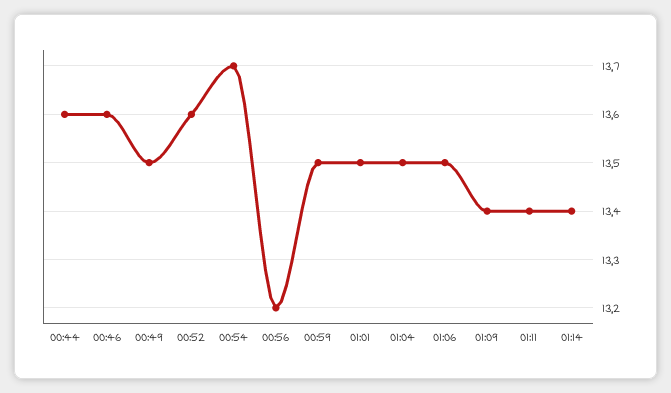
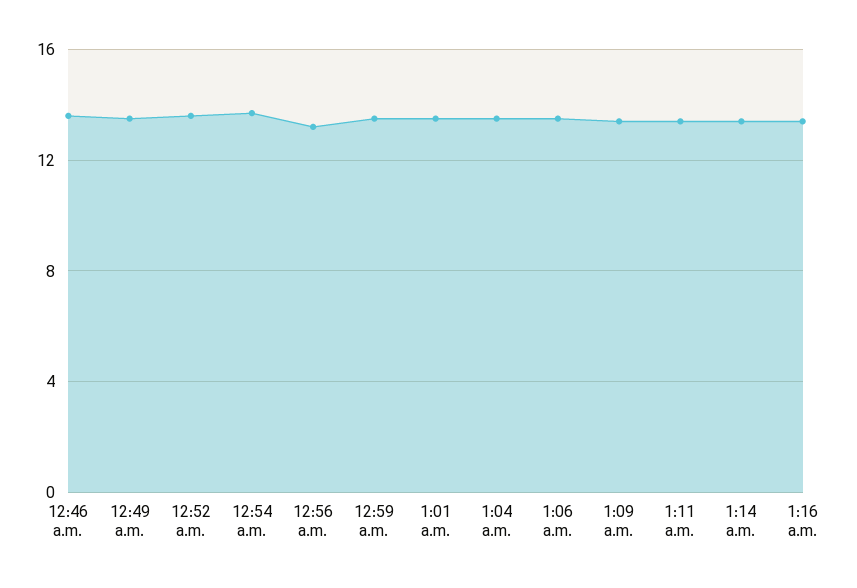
00:44: 13.6 -> none
1:16 a.m.: none -> 13.5

